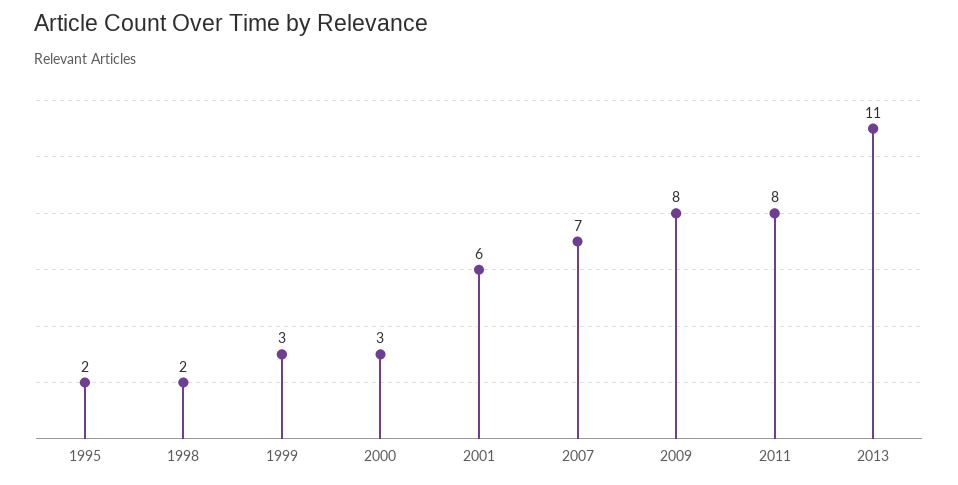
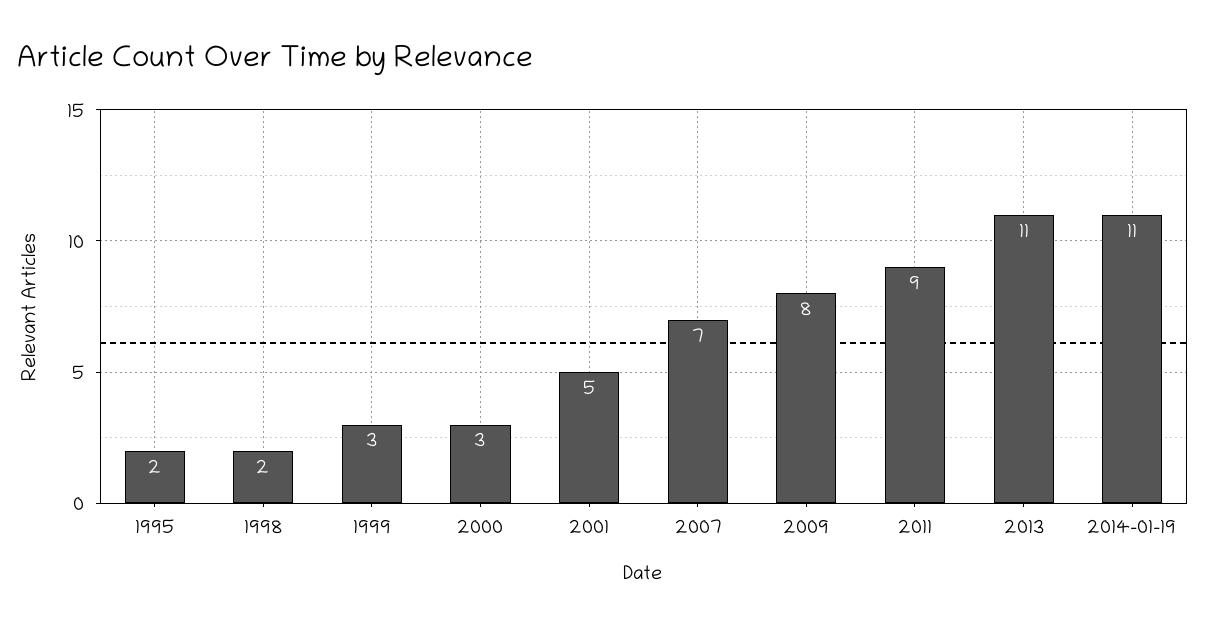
2001: 6 -> 5
2011: 8 -> 9
2014-01-19: none -> 11

